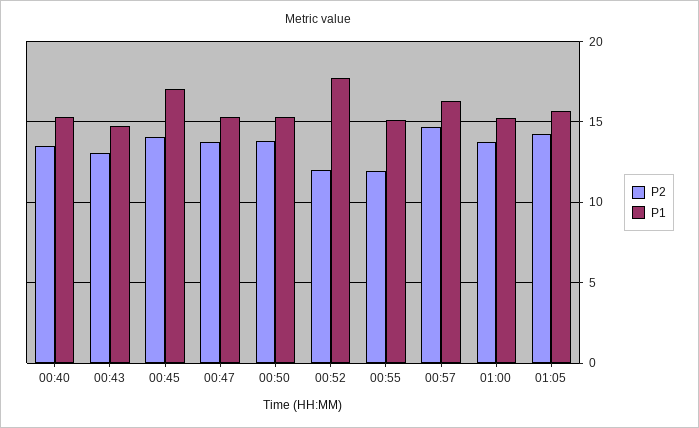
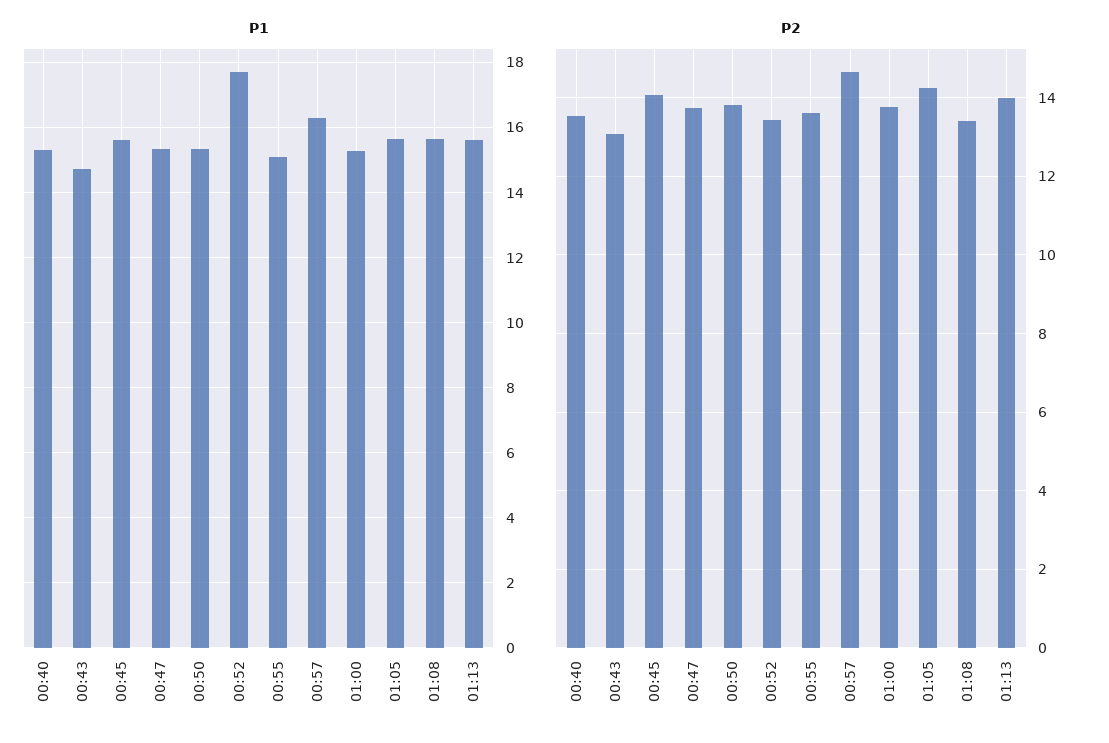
P1, 00:45: 17 -> 15.6
P2, 00:52: 12 -> 13.4
P2, 00:55: 12 -> 13.6
P1, 01:08: none -> 15.6
P1, 01:13: none -> 15.6
P2, 01:08: none -> 13.4
P2, 01:13: none -> 14

